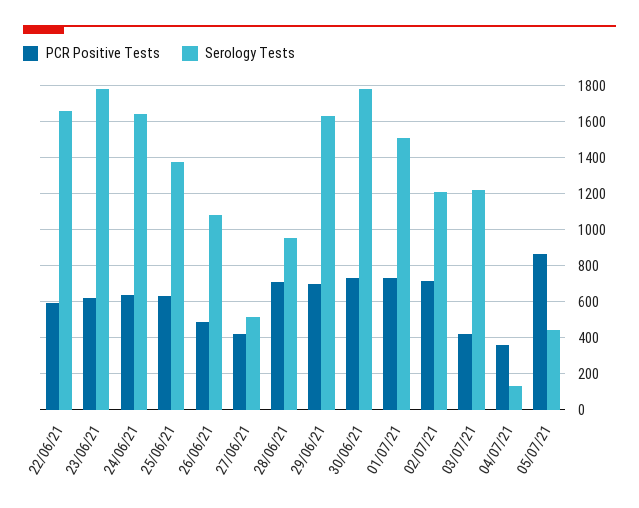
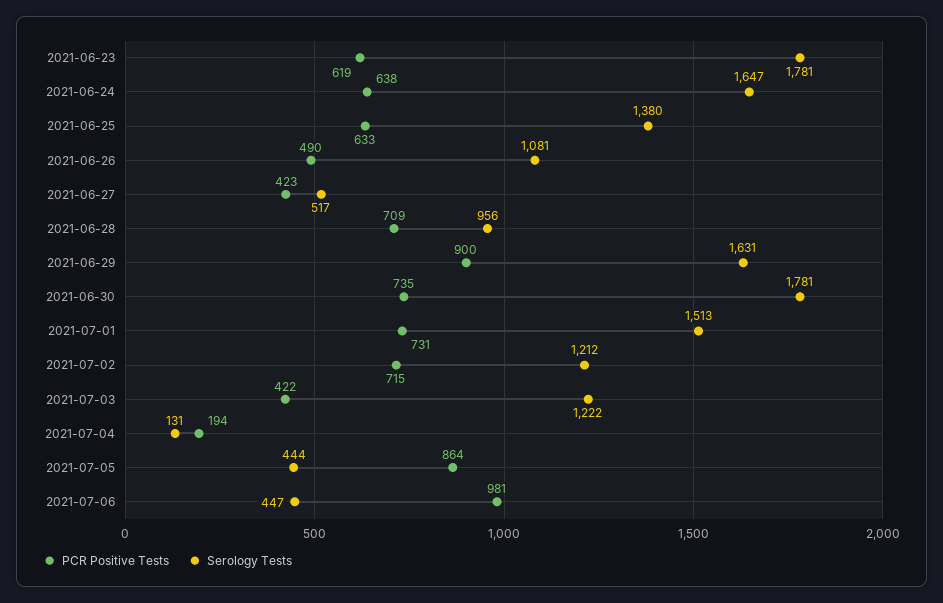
PCR Positive Tests, 22/06/21: 600 -> none
Serology Tests, 22/06/21: 1650 -> none
PCR Positive Tests, 29/06/21: 700 -> 900
PCR Positive Tests, 04/07/21: 350 -> 194
PCR Positive Tests, 2021-07-06: none -> 981
Serology Tests, 2021-07-06: none -> 447

